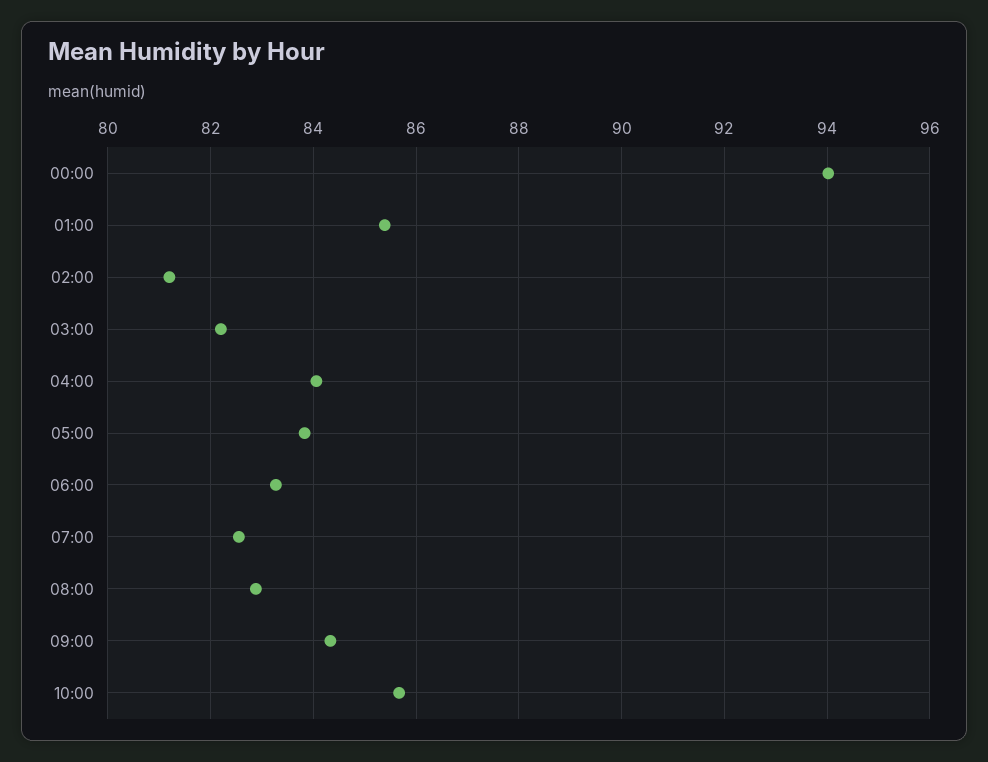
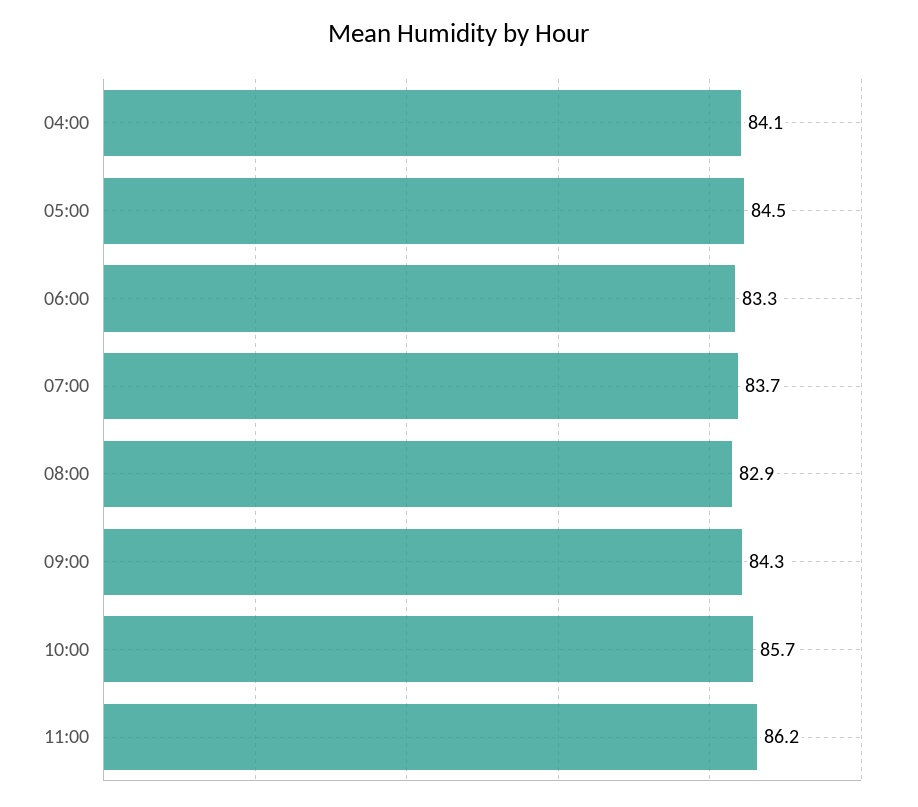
00:00: 94 -> none
01:00: 85.4 -> none
02:00: 81.2 -> none
03:00: 82.2 -> none
05:00: 83.8 -> 84.5
07:00: 82.6 -> 83.7
11:00: none -> 86.2

